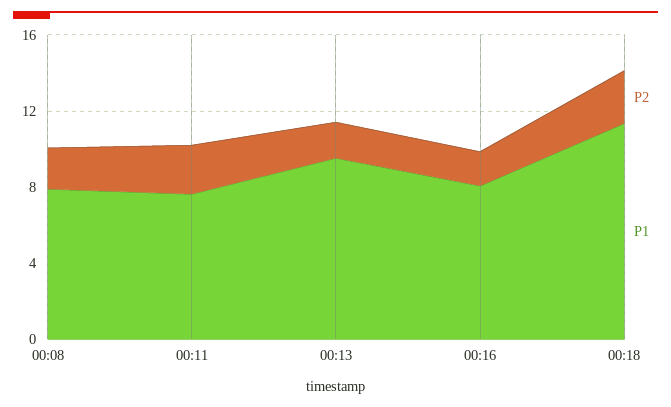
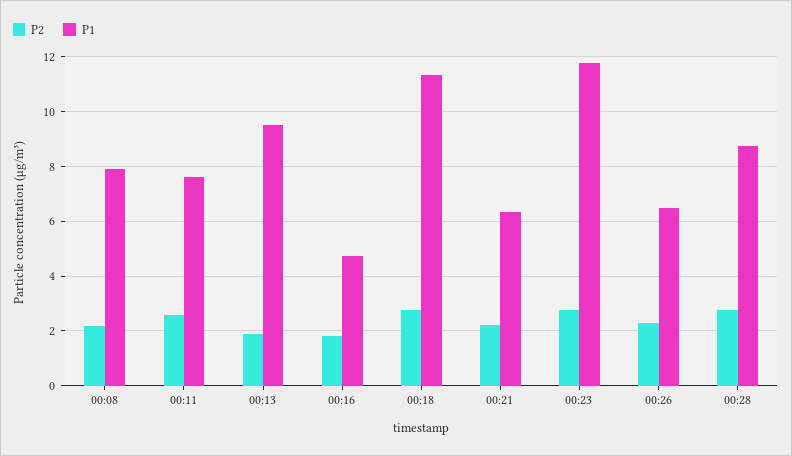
P1, 00:16: 8 -> 4.75
P2, 00:21: none -> 2.25
P1, 00:21: none -> 6.25
P2, 00:23: none -> 2.75
P1, 00:23: none -> 11.75
P2, 00:26: none -> 2.25
P1, 00:26: none -> 6.5
P2, 00:28: none -> 2.75
P1, 00:28: none -> 8.75

